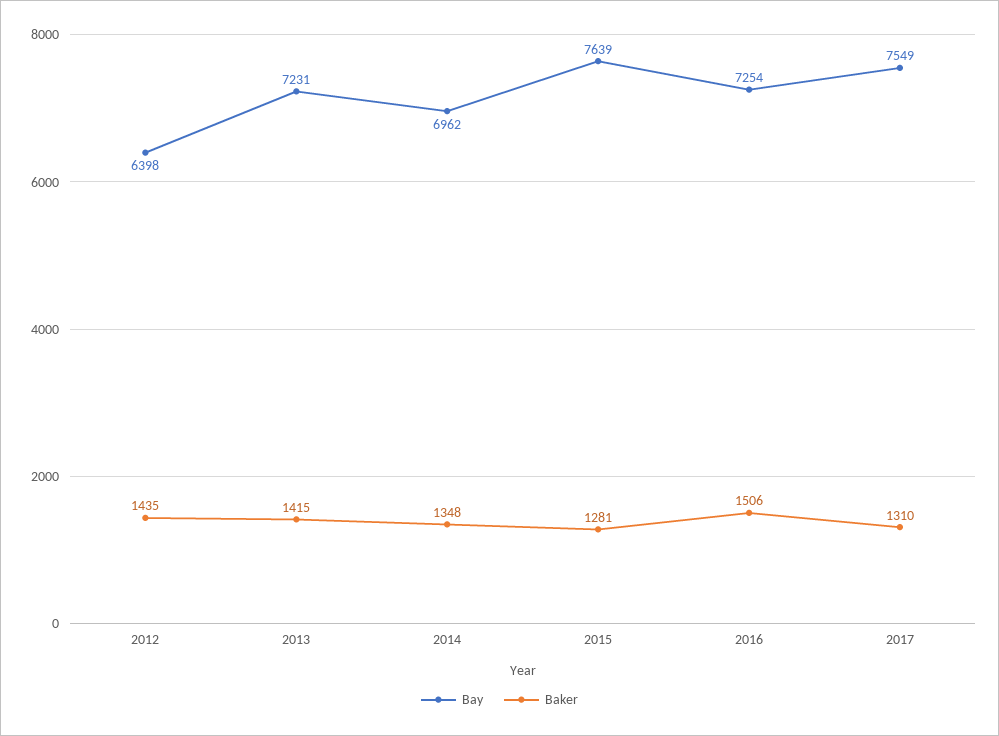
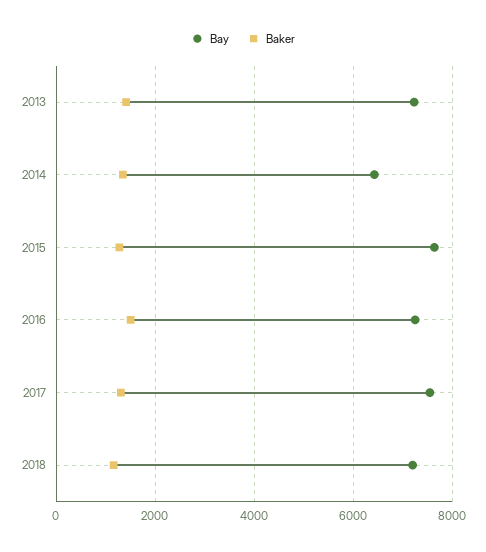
Bay, 2012: 6398 -> none
Baker, 2012: 1435 -> none
Bay, 2014: 6962 -> 6400
Bay, 2018: none -> 7200
Baker, 2018: none -> 1200

